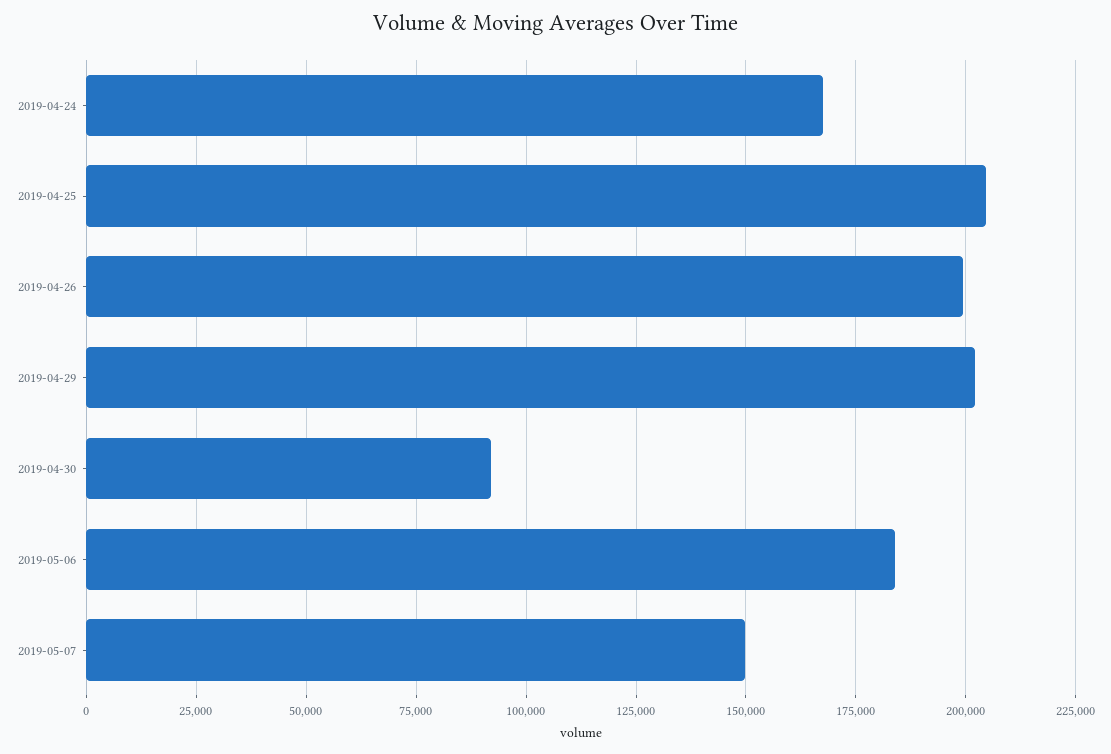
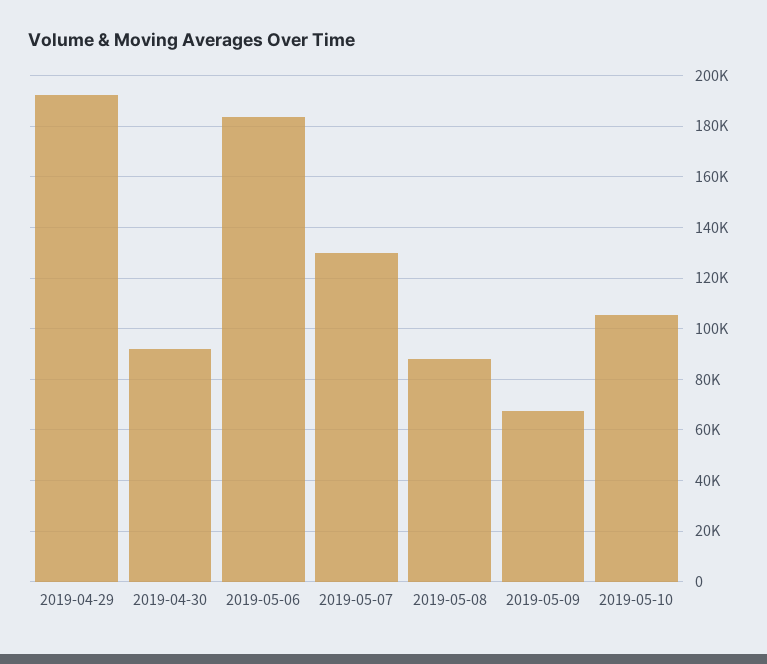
2019-04-24: 167500 -> none
2019-04-25: 205000 -> none
2019-04-26: 200000 -> none
2019-04-29: 202500 -> 192500
2019-05-07: 150000 -> 130000
2019-05-08: none -> 87500
2019-05-09: none -> 67500
2019-05-10: none -> 105000

